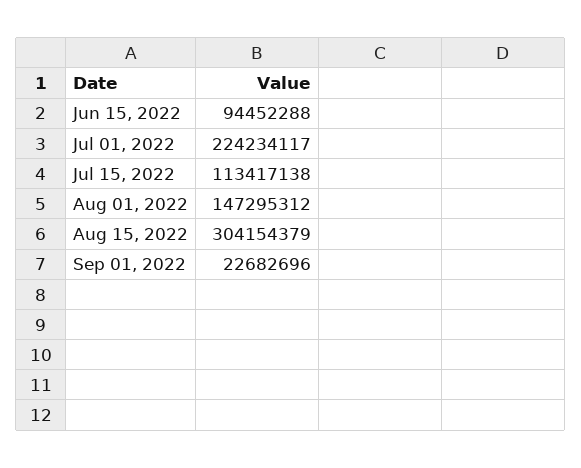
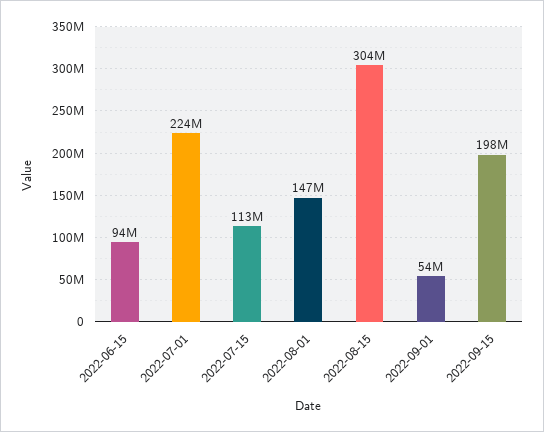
Sep 01, 2022: 22682696 -> 54000000
2022-09-15: none -> 198000000

